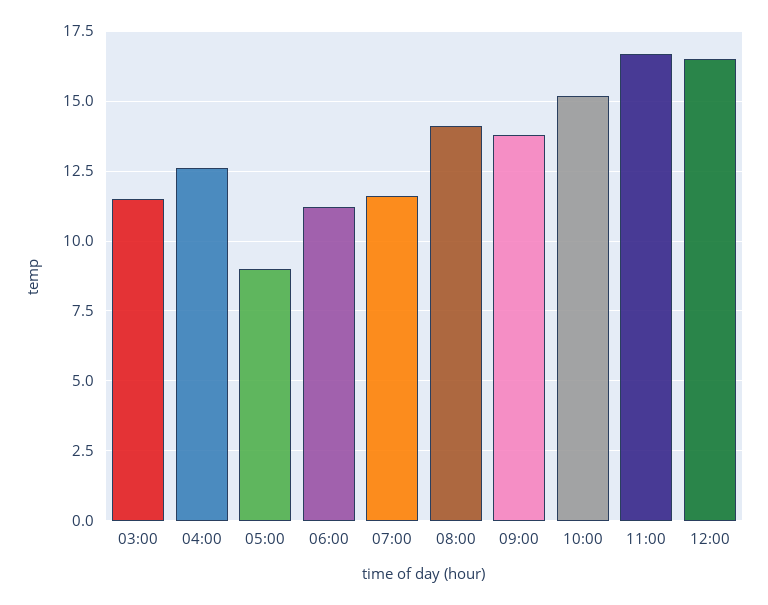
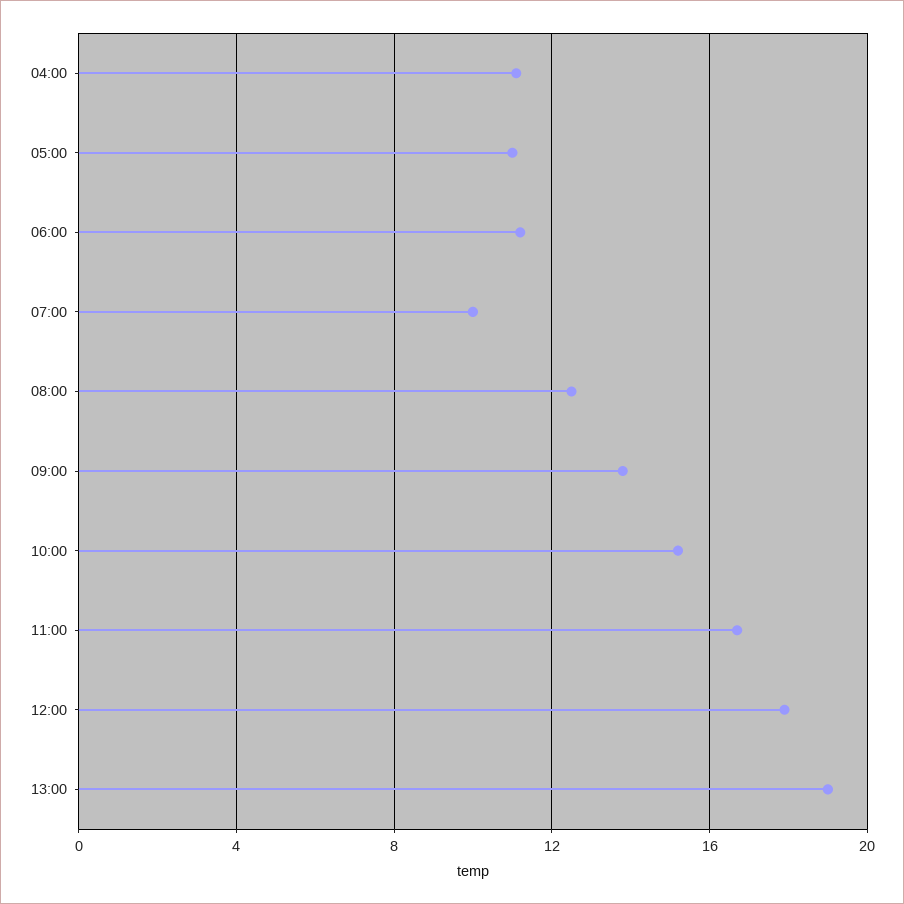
03:00: 11.5 -> none
04:00: 12.5 -> 11
05:00: 9 -> 11
07:00: 11.5 -> 10
08:00: 14 -> 12.5
12:00: 16.5 -> 18
13:00: none -> 19

